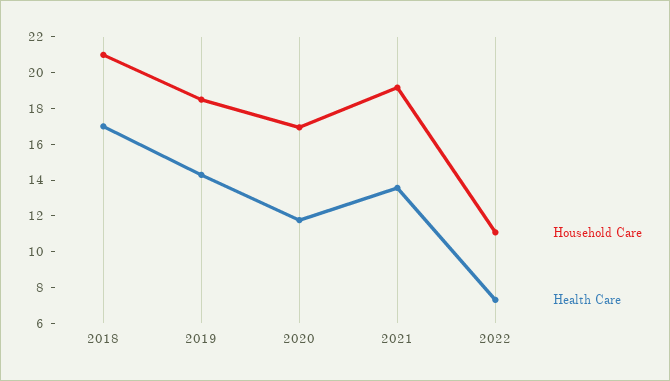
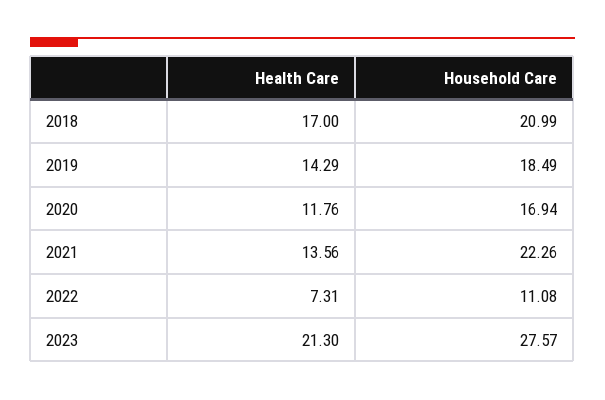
Household Care, 2021: 19 -> 22.26
Health Care, 2023: none -> 21.3
Household Care, 2023: none -> 27.57

